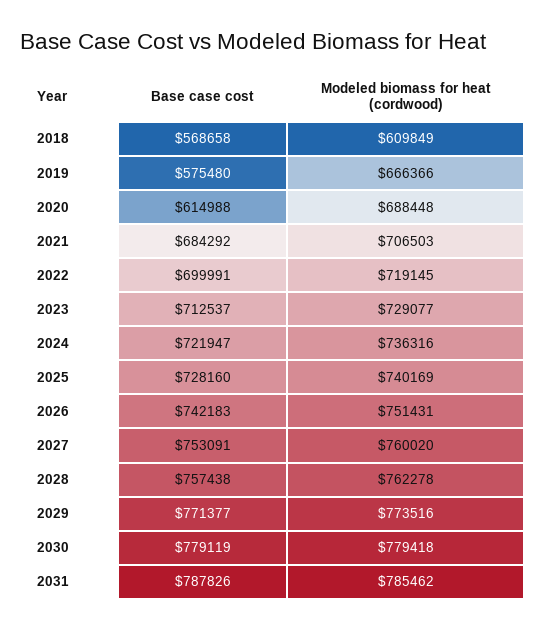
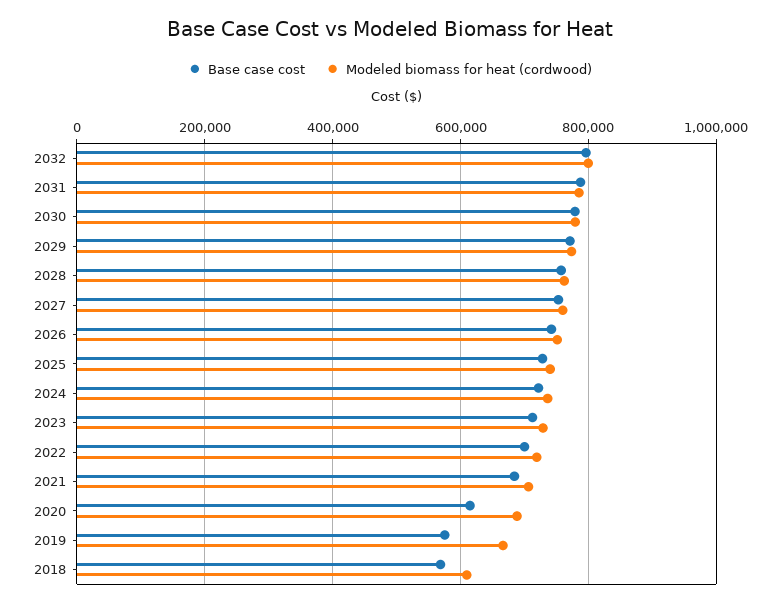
Base case cost, 2032: none -> 800000
Modeled biomass for heat (cordwood), 2032: none -> 800000

